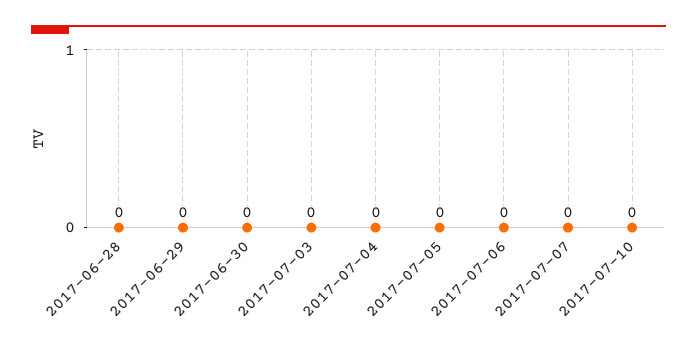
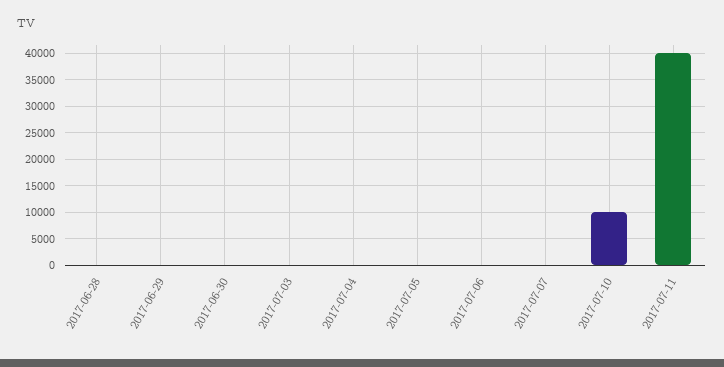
2017-07-10: 0 -> 10000
2017-07-11: none -> 40000

